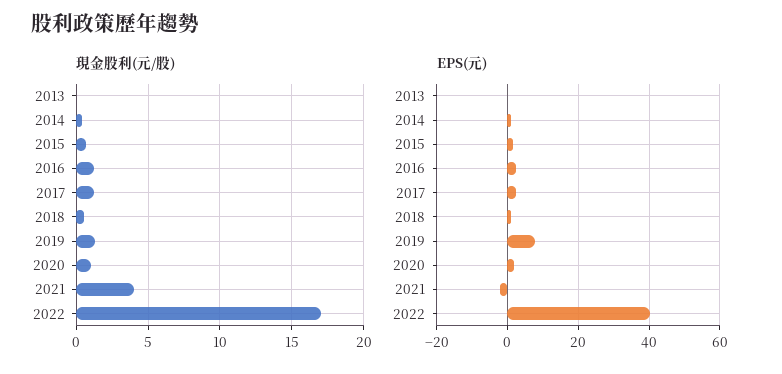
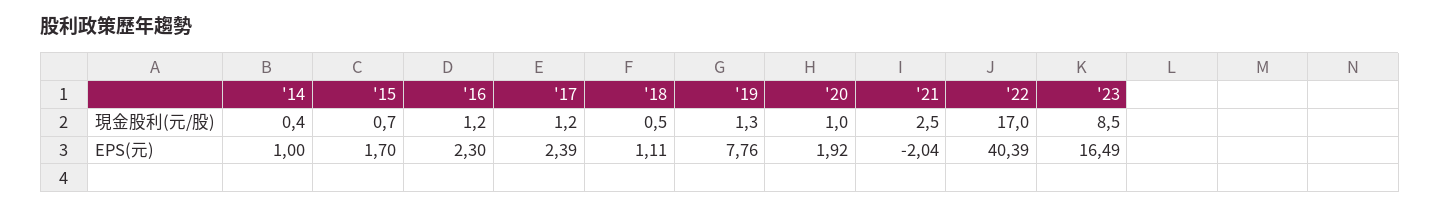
現金股利(元/股), 2013: 0 -> none
現金股利(元/股), 2021: 4 -> 2.5
EPS(元), 2013: 0 -> none
現金股利(元/股), '23: none -> 8.5
EPS(元), '23: none -> 16.49

